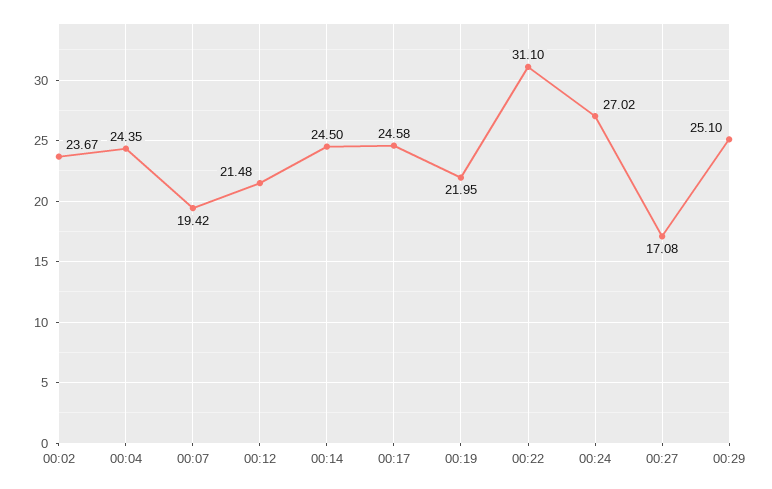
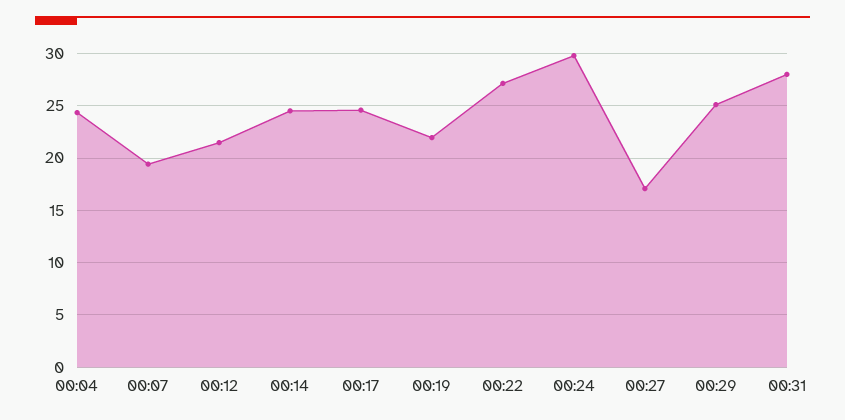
00:02: 23.67 -> none
00:22: 31.1 -> 27
00:24: 27.02 -> 30
00:31: none -> 28

